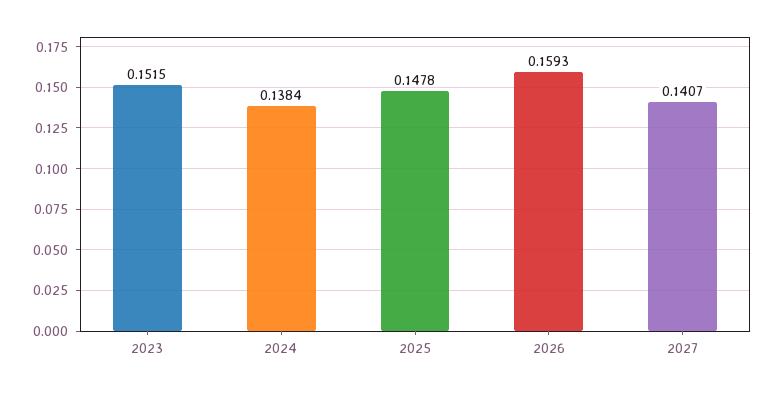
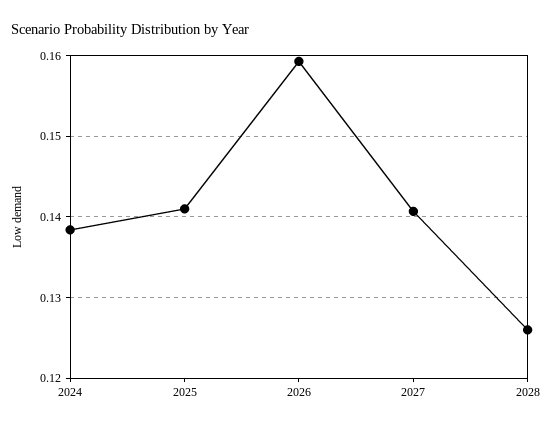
2023: 0.1515 -> none
2025: 0.1478 -> 0.141
2028: none -> 0.126

